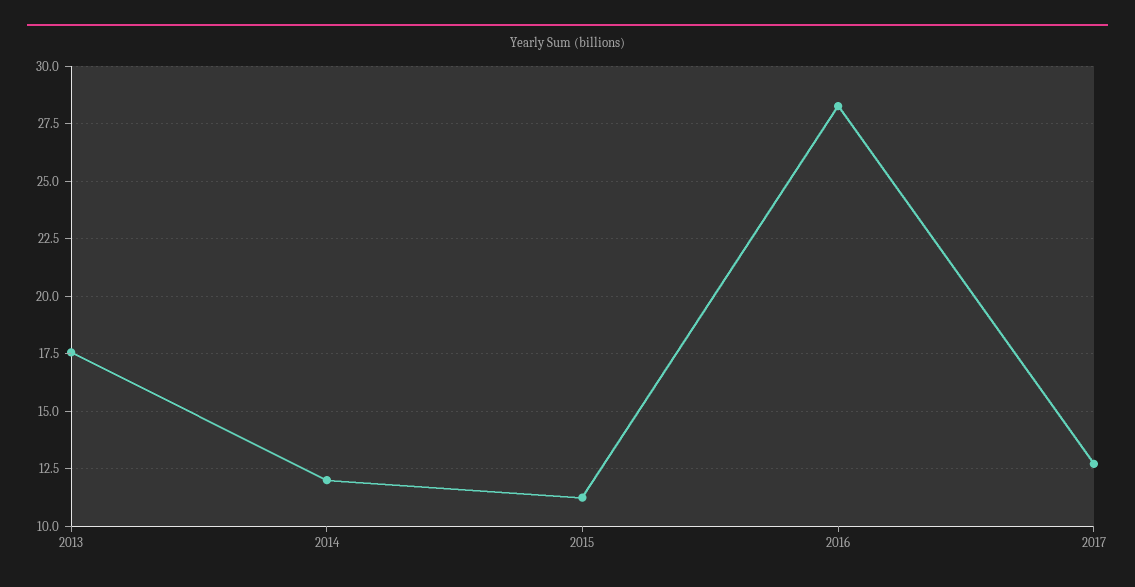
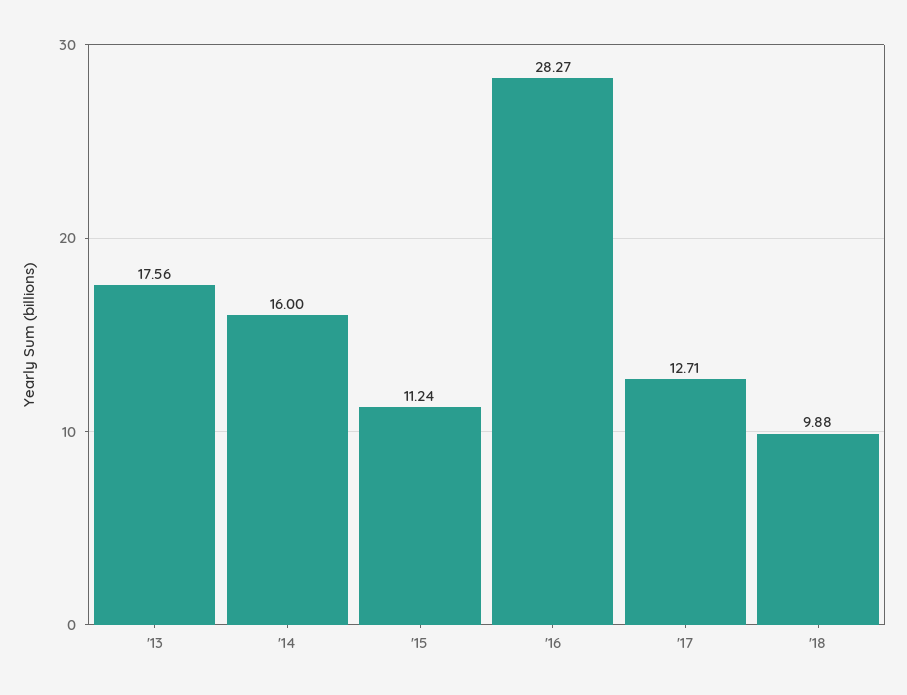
2014: 12 -> 16
'18: none -> 9.88

